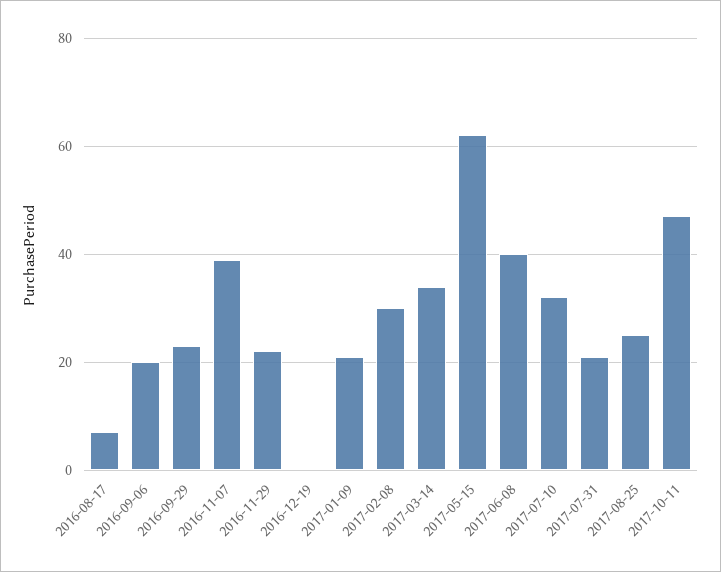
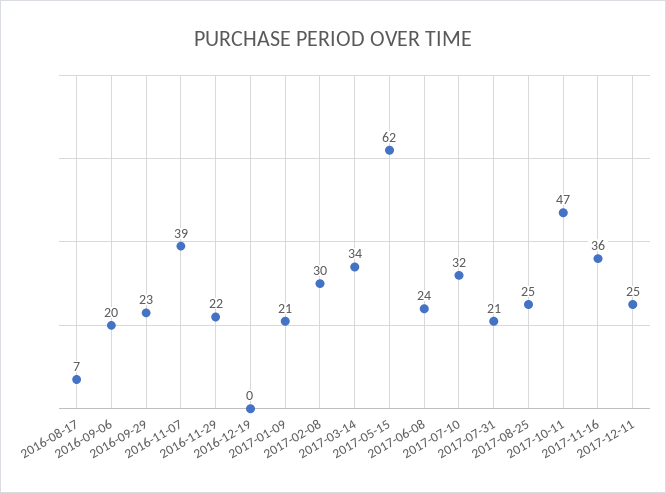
2017-06-08: 40 -> 24
2017-11-16: none -> 36
2017-12-11: none -> 25

